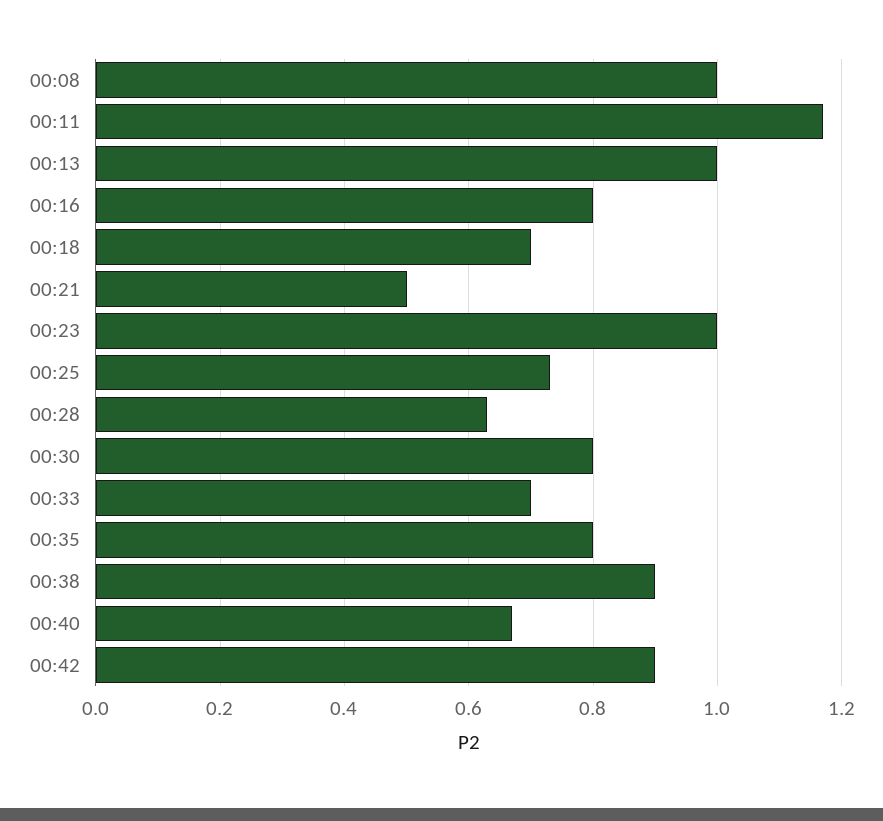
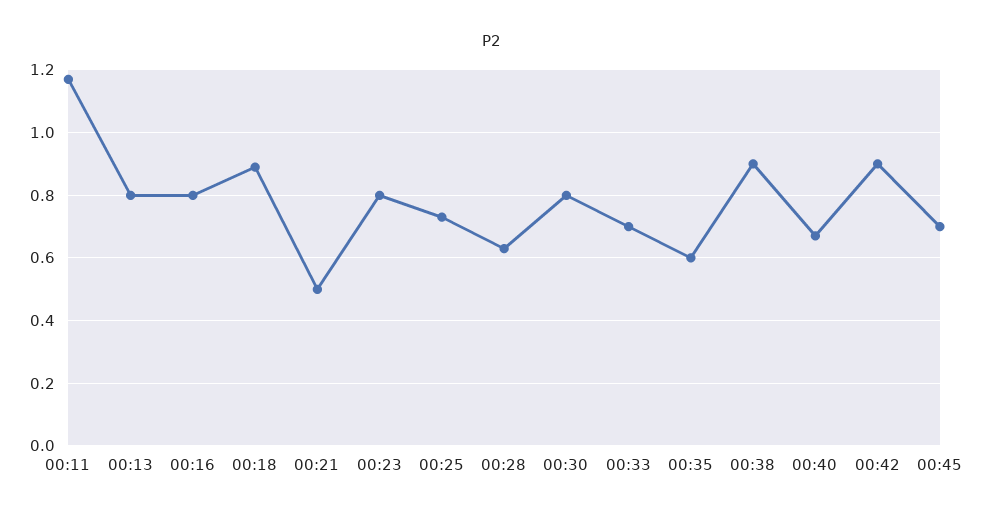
00:08: 1 -> none
00:13: 1 -> 0.8
00:18: 0.7 -> 0.9
00:23: 1 -> 0.8
00:35: 0.8 -> 0.6
00:45: none -> 0.7

